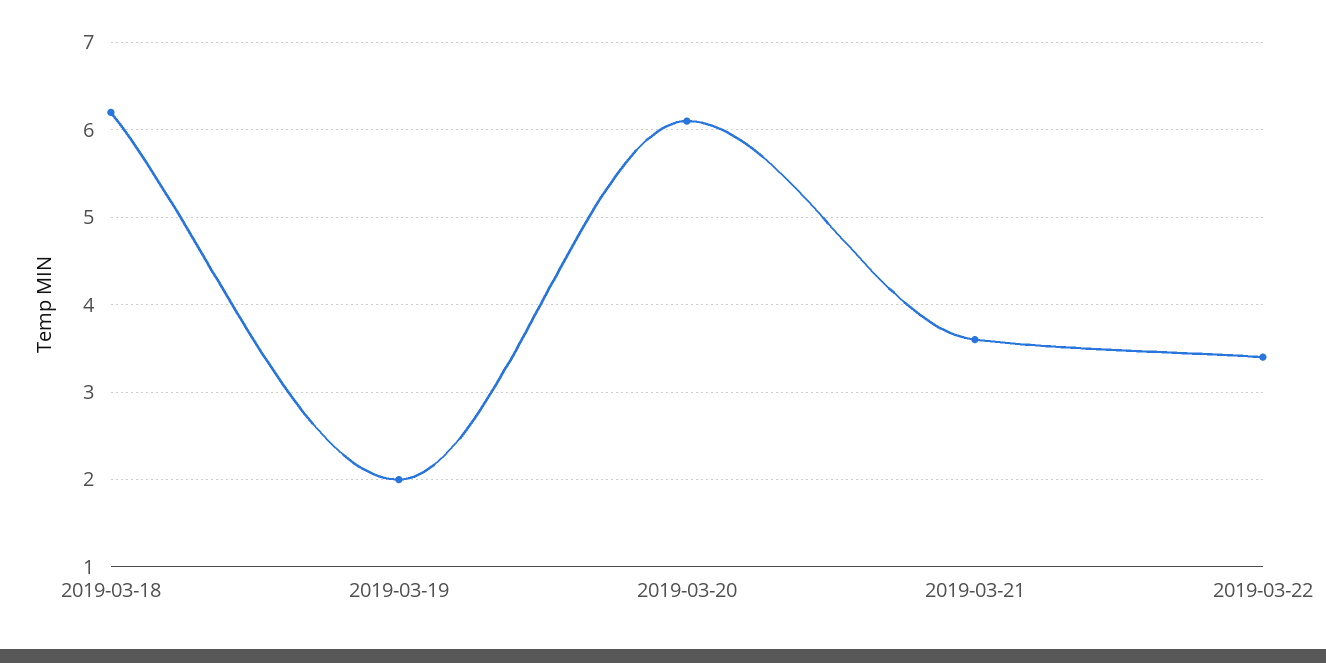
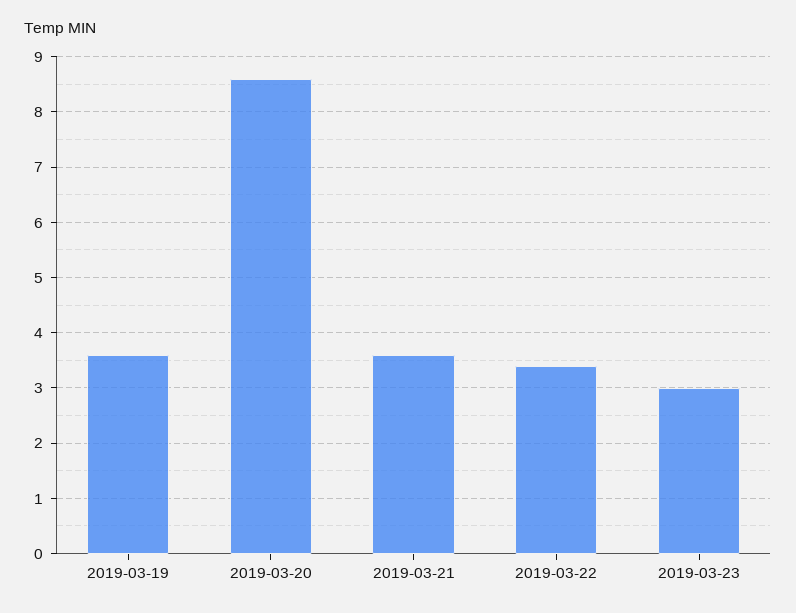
2019-03-18: 6.2 -> none
2019-03-19: 2 -> 3.5
2019-03-20: 6.1 -> 8.5
2019-03-23: none -> 3

